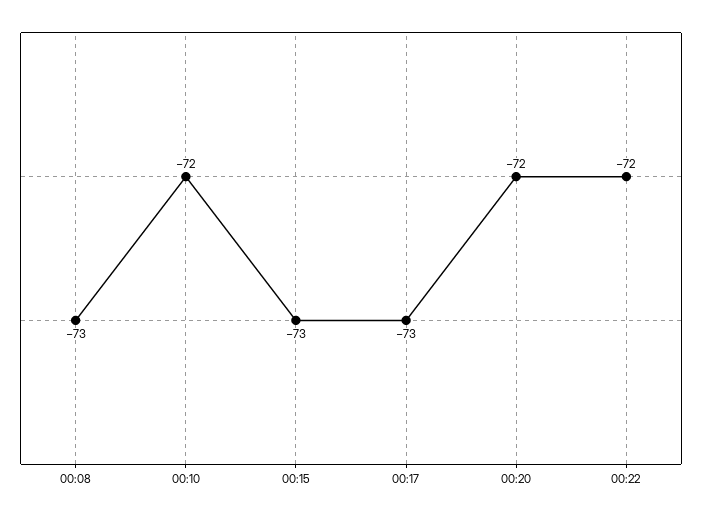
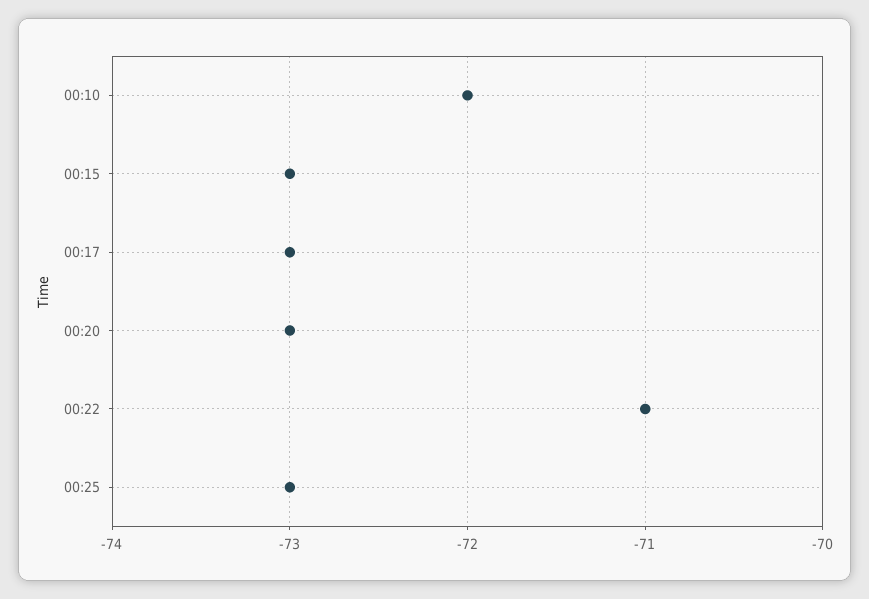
00:08: -73 -> none
00:20: -72 -> -73
00:22: -72 -> -71
00:25: none -> -73

